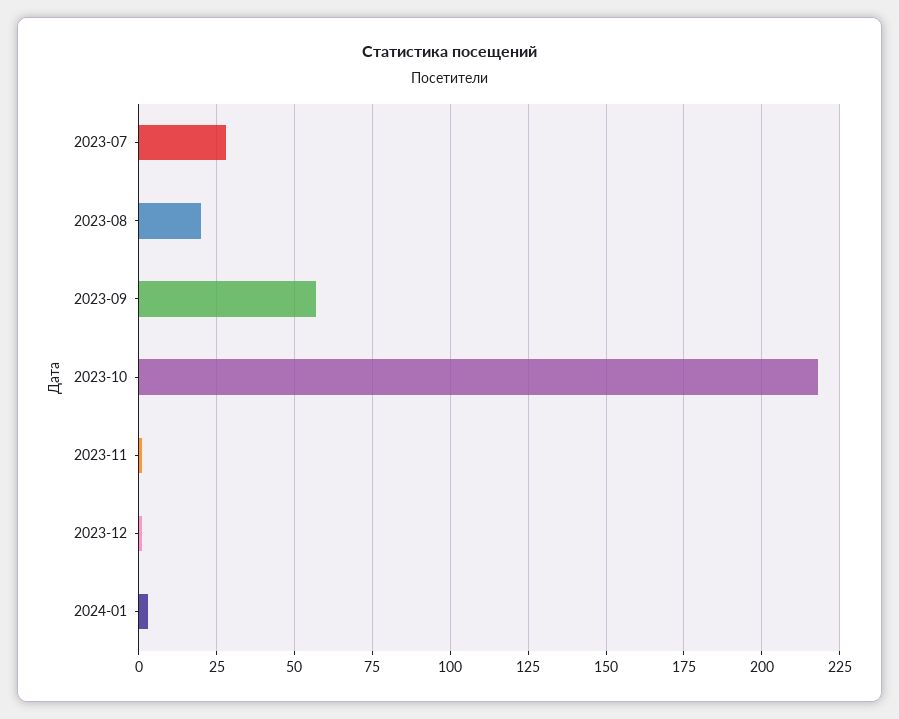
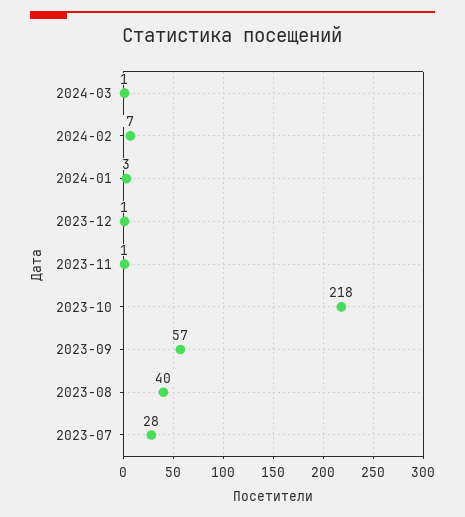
2023-08: 20 -> 40
2024-03: none -> 1
2024-02: none -> 7

